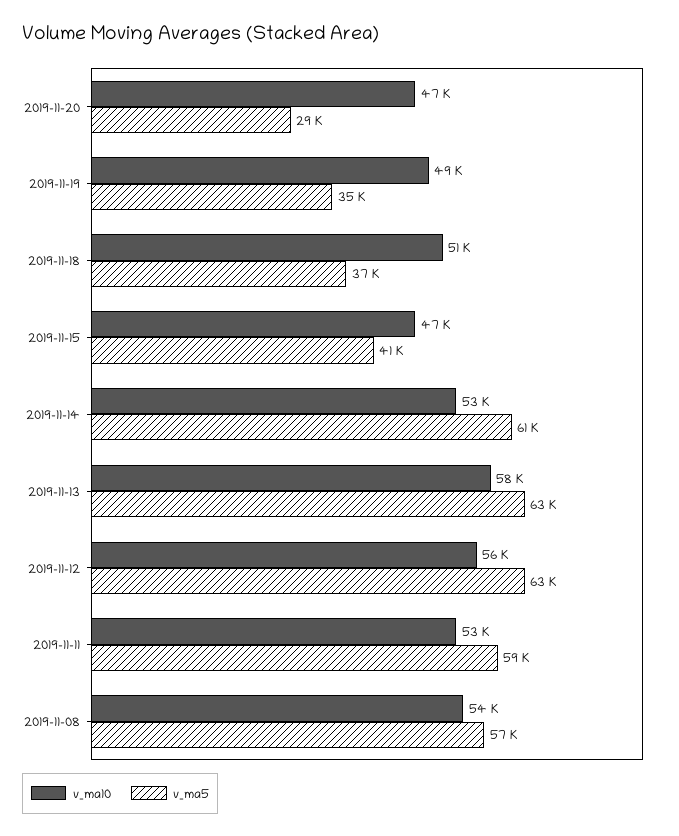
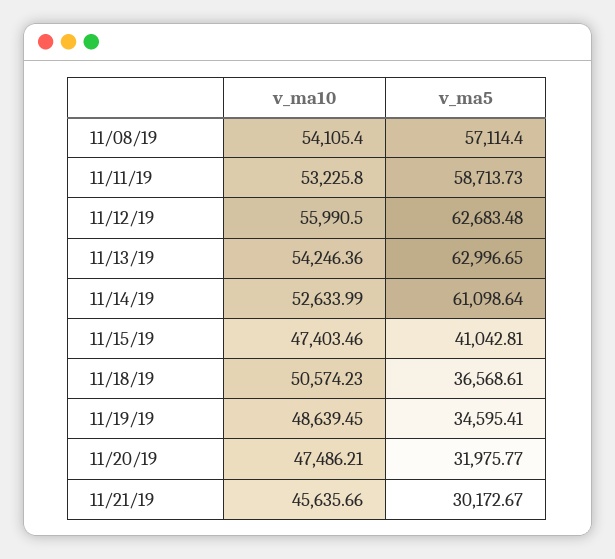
v_ma5, 2019-11-20: 29000 -> 31975.77
v_ma10, 2019-11-13: 58000 -> 54246.36
v_ma10, 11/21/19: none -> 45635.66
v_ma5, 11/21/19: none -> 30172.67

